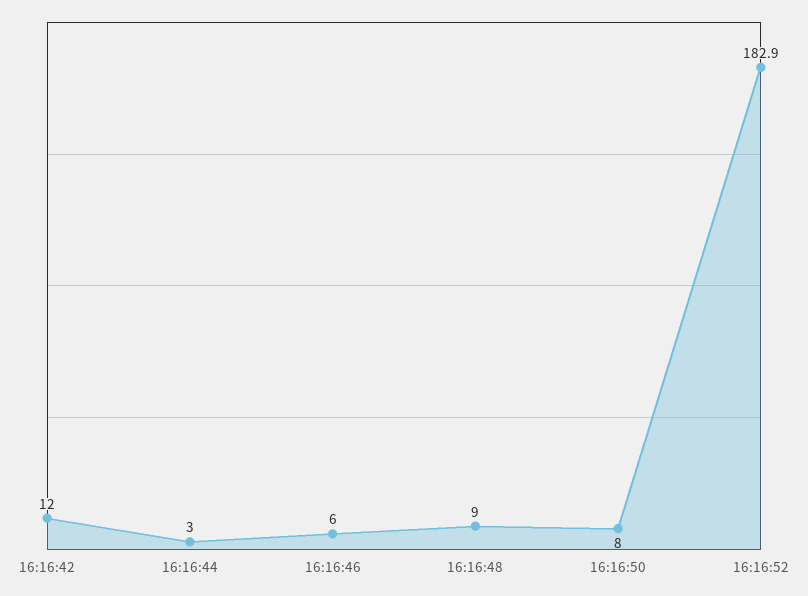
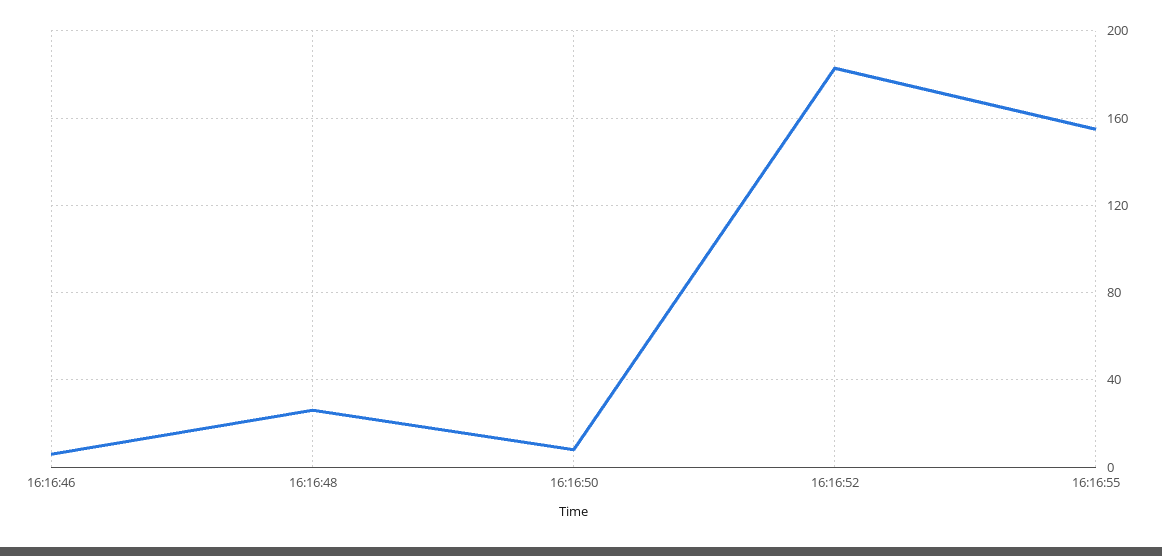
16:16:42: 12 -> none
16:16:44: 3 -> none
16:16:48: 9 -> 25
16:16:55: none -> 155

